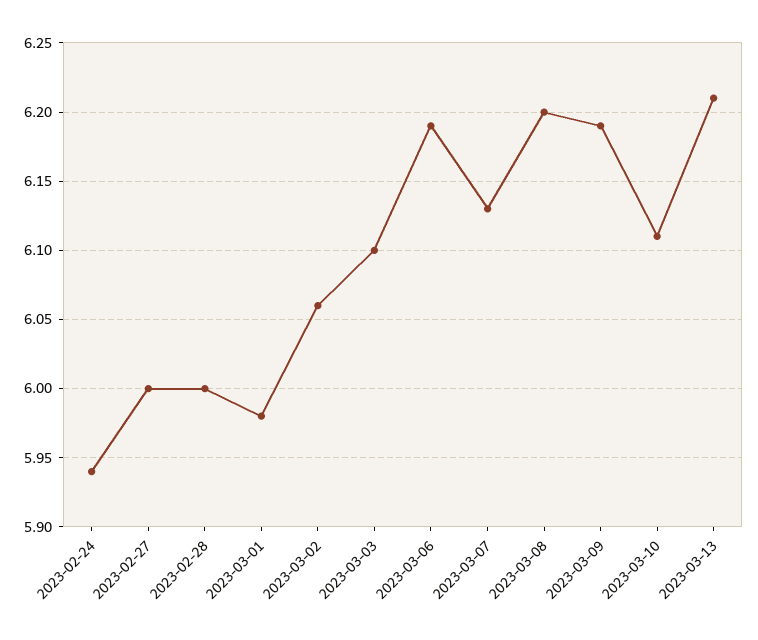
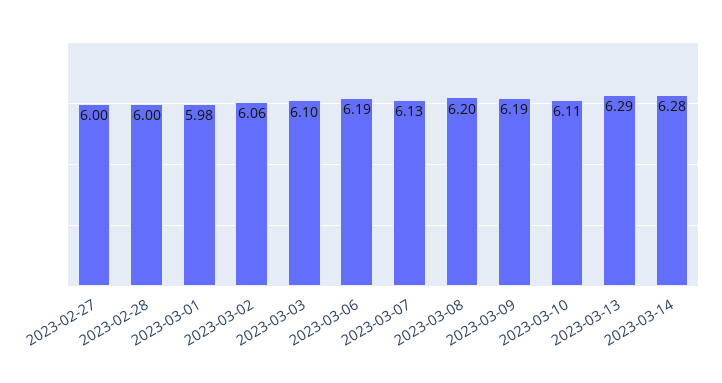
2023-02-24: 5.94 -> none
2023-03-13: 6.21 -> 6.29
2023-03-14: none -> 6.28

